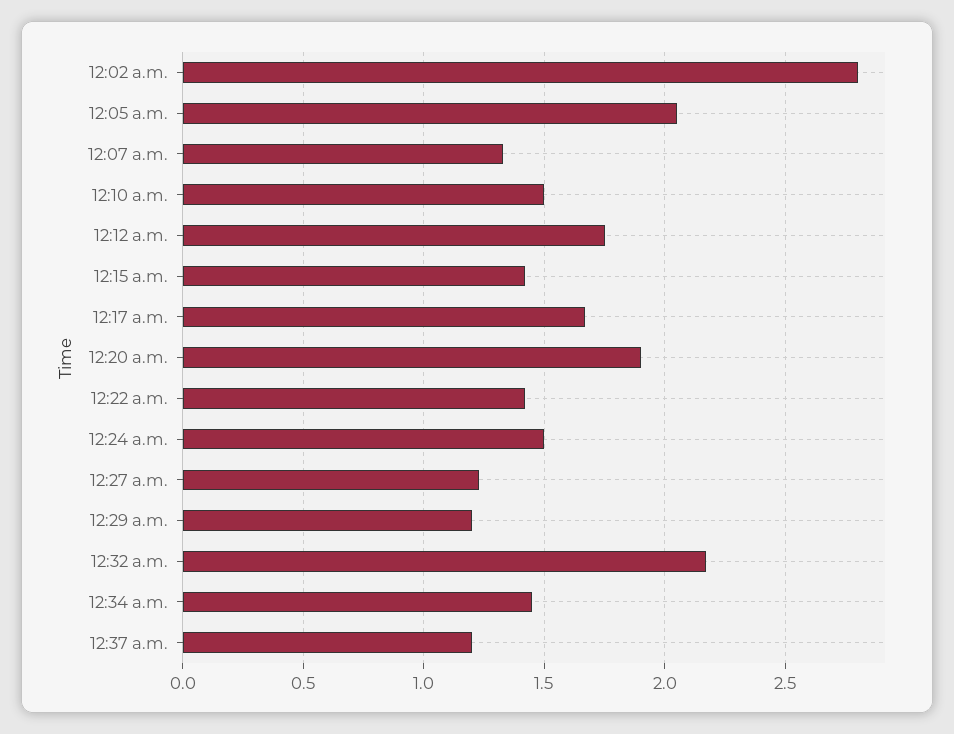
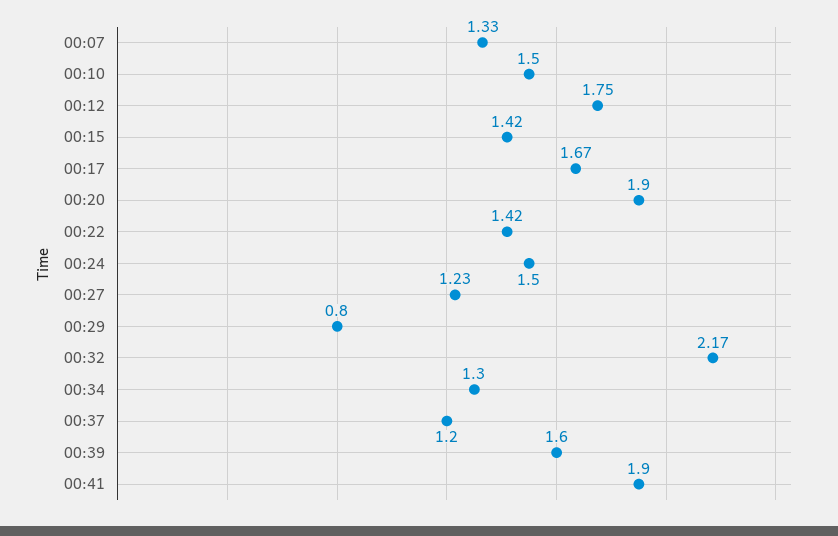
12:02 a.m.: 2.8 -> none
12:05 a.m.: 2.05 -> none
12:29 a.m.: 1.2 -> 0.8
12:34 a.m.: 1.45 -> 1.3
00:39: none -> 1.6
00:41: none -> 1.9

